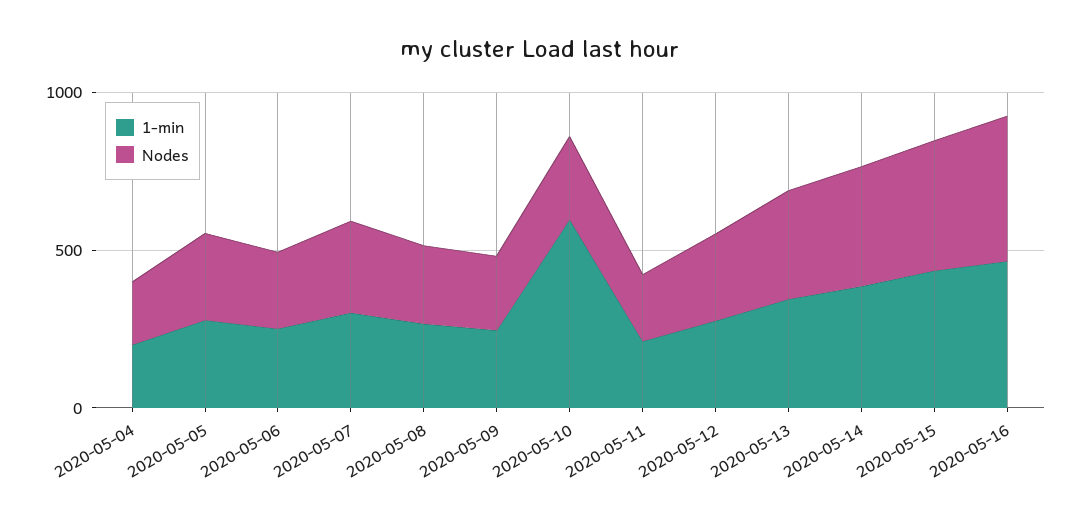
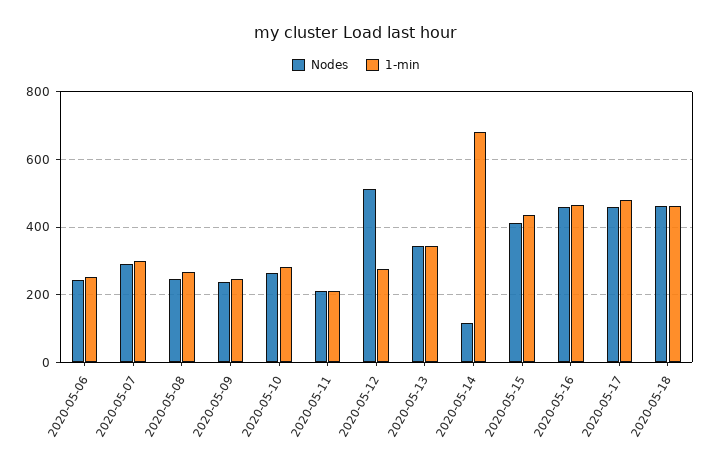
1-min, 2020-05-04: 200 -> none
Nodes, 2020-05-04: 200 -> none
1-min, 2020-05-05: 300 -> none
Nodes, 2020-05-05: 300 -> none
1-min, 2020-05-10: 600 -> 280
Nodes, 2020-05-12: 300 -> 520
1-min, 2020-05-14: 400 -> 680
Nodes, 2020-05-14: 400 -> 120
Nodes, 2020-05-17: none -> 460
1-min, 2020-05-17: none -> 480
Nodes, 2020-05-18: none -> 460
1-min, 2020-05-18: none -> 460

